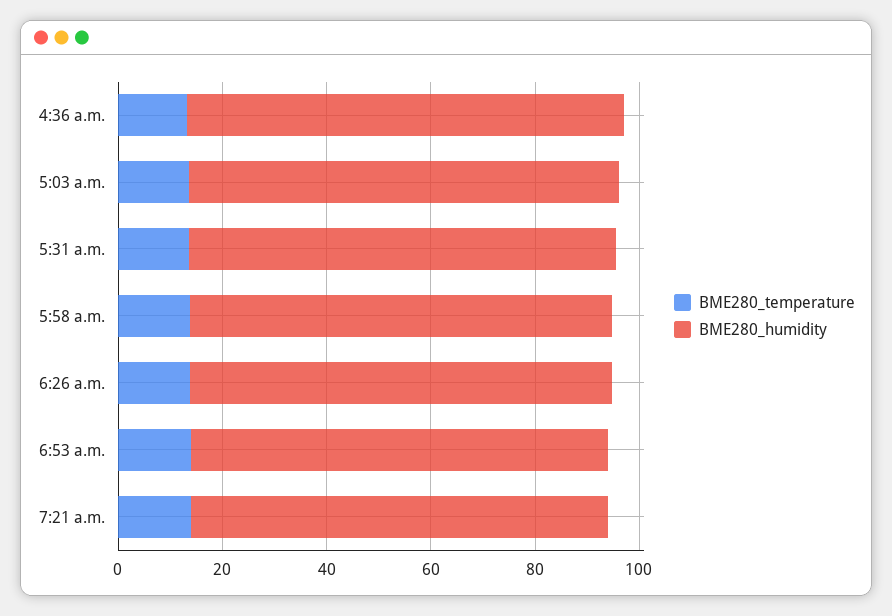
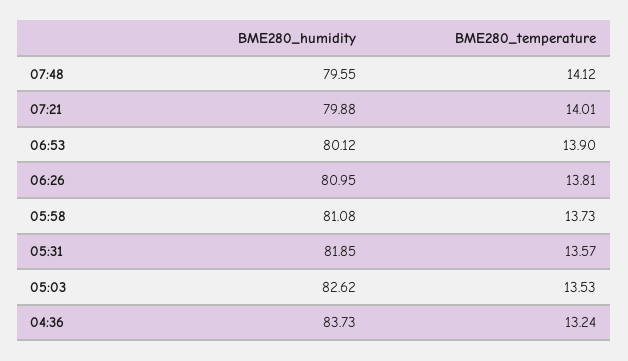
BME280_humidity, 07:48: none -> 79.55
BME280_temperature, 07:48: none -> 14.12

